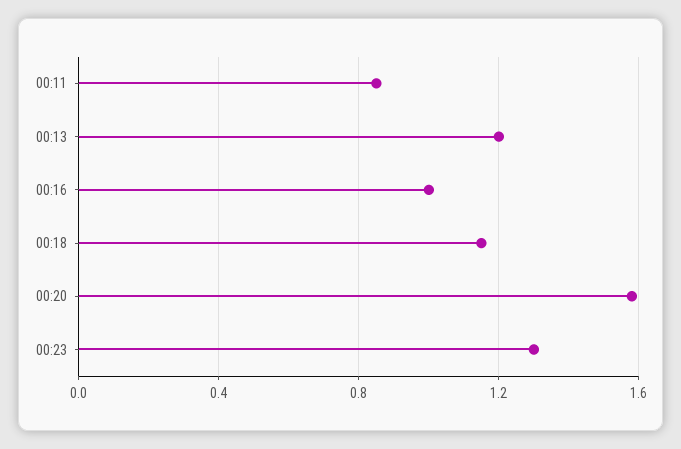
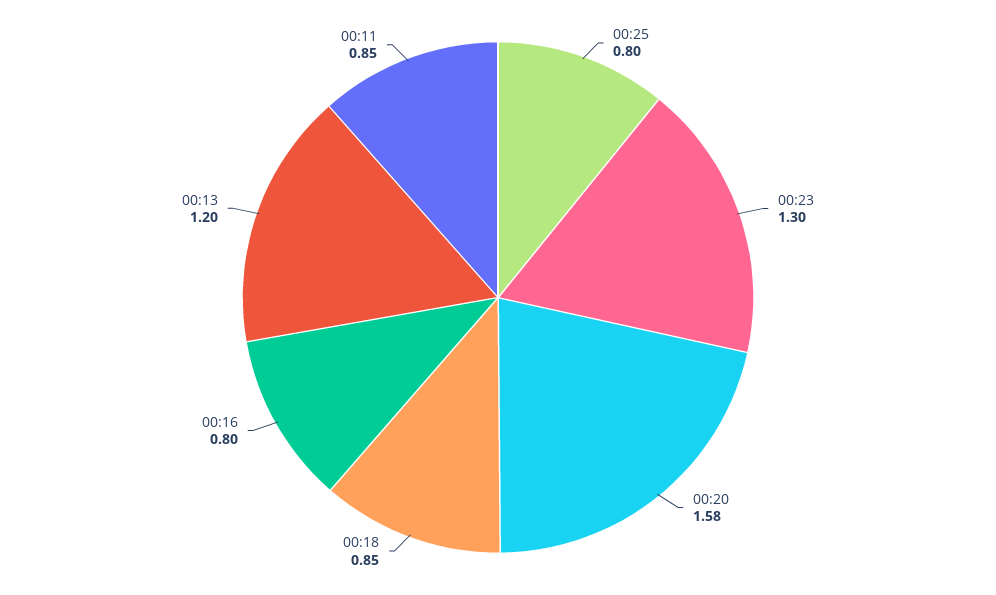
00:16: 1 -> 0.8
00:18: 1.15 -> 0.85
00:25: none -> 0.8

